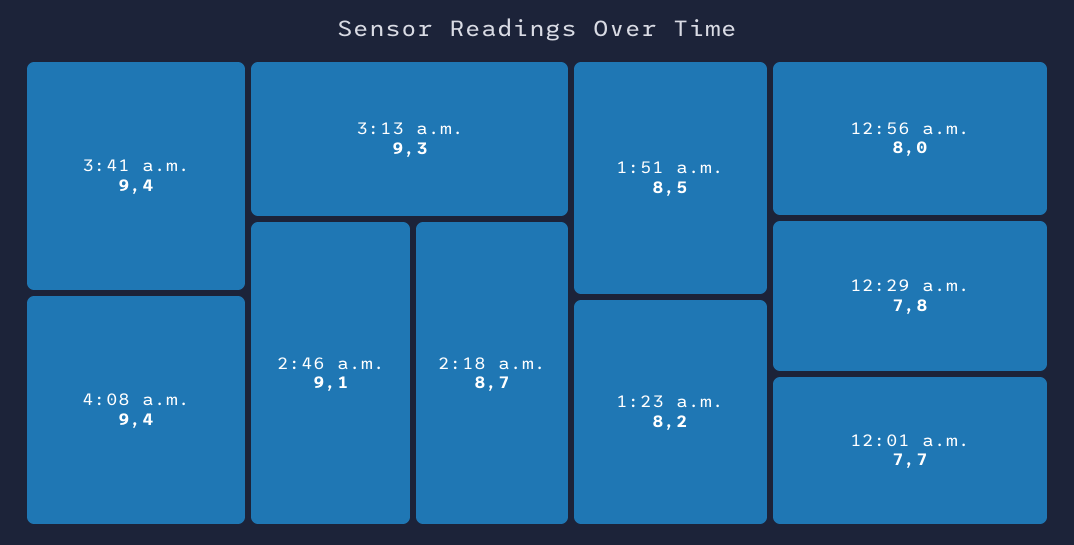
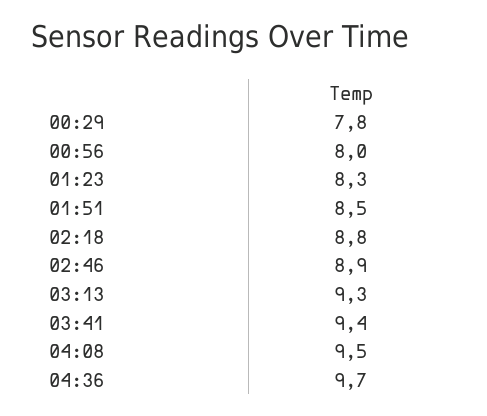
4:08 a.m.: 9.4 -> 9.5
2:46 a.m.: 9.1 -> 8.9
2:18 a.m.: 8.7 -> 8.8
1:23 a.m.: 8.2 -> 8.3
12:01 a.m.: 7.7 -> none
04:36: none -> 9.7

